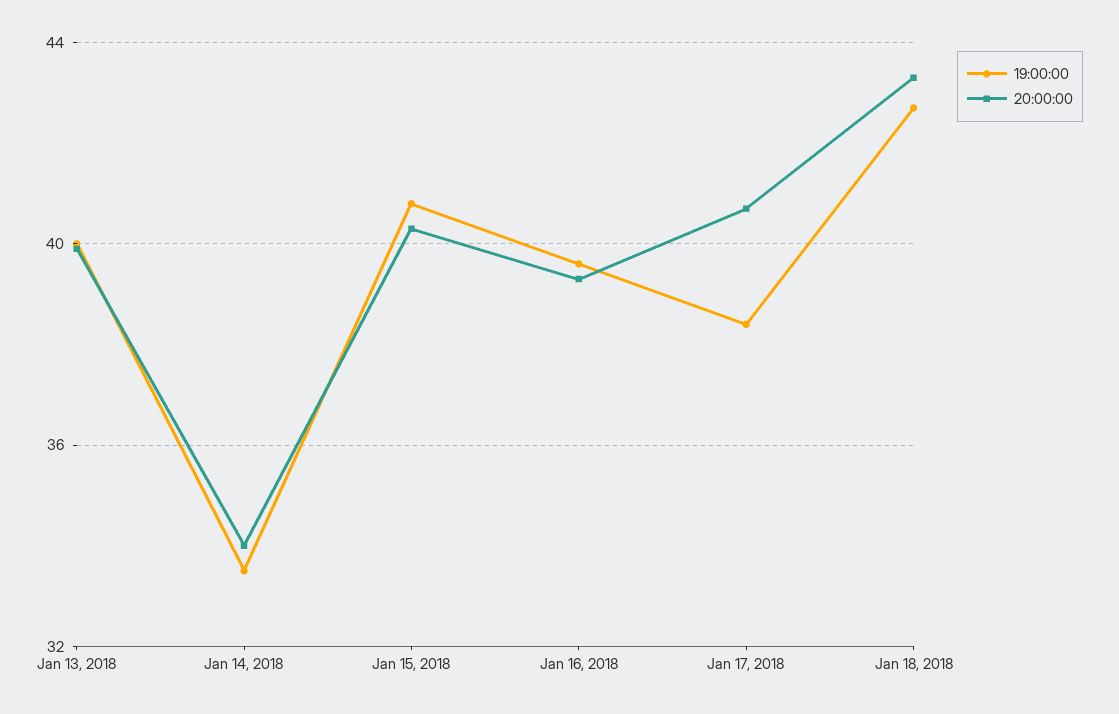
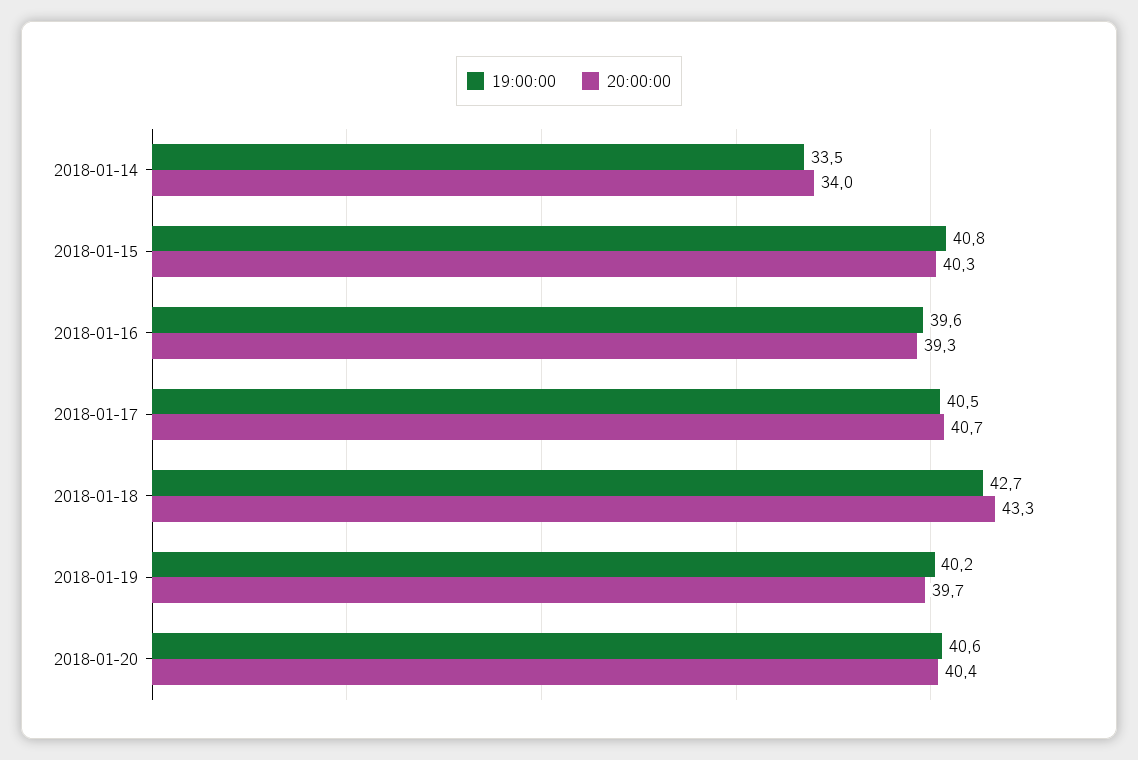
19:00:00, Jan 13, 2018: 40 -> none
20:00:00, Jan 13, 2018: 40 -> none
19:00:00, Jan 17, 2018: 38.5 -> 40.5
19:00:00, 2018-01-19: none -> 40.2
20:00:00, 2018-01-19: none -> 39.7
19:00:00, 2018-01-20: none -> 40.6
20:00:00, 2018-01-20: none -> 40.4

